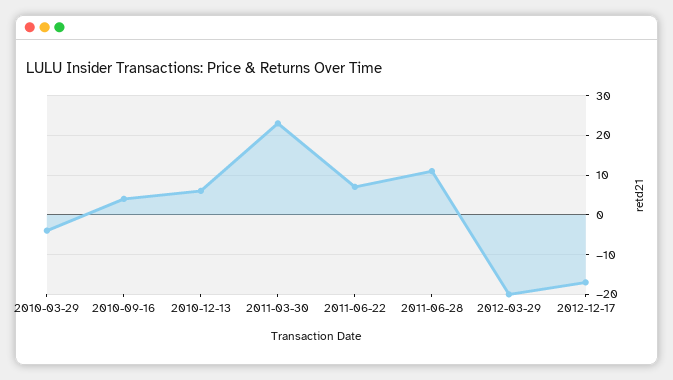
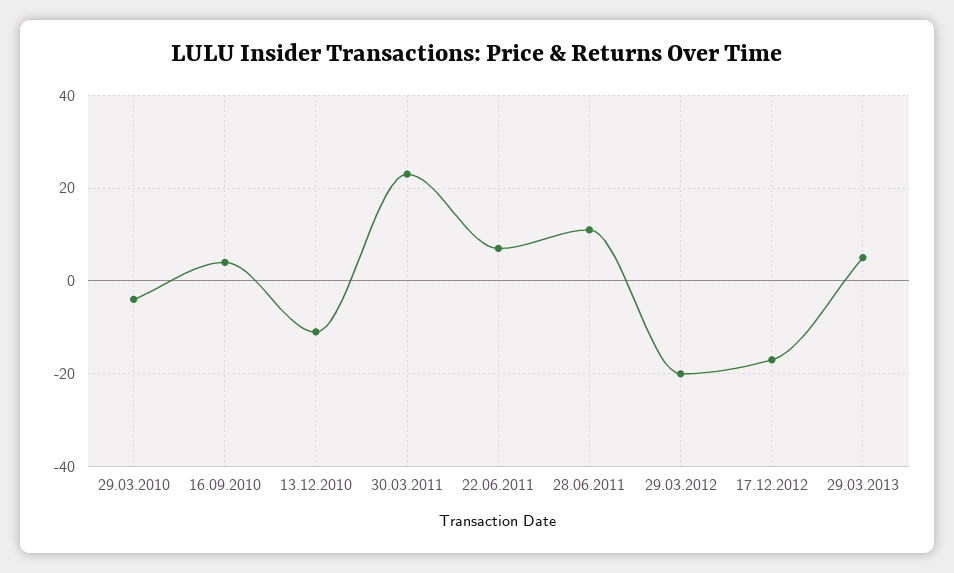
2010-12-13: 5 -> -10
29.03.2013: none -> 5

